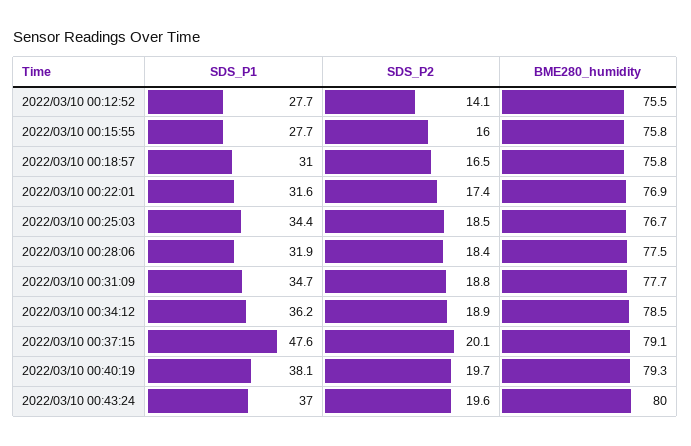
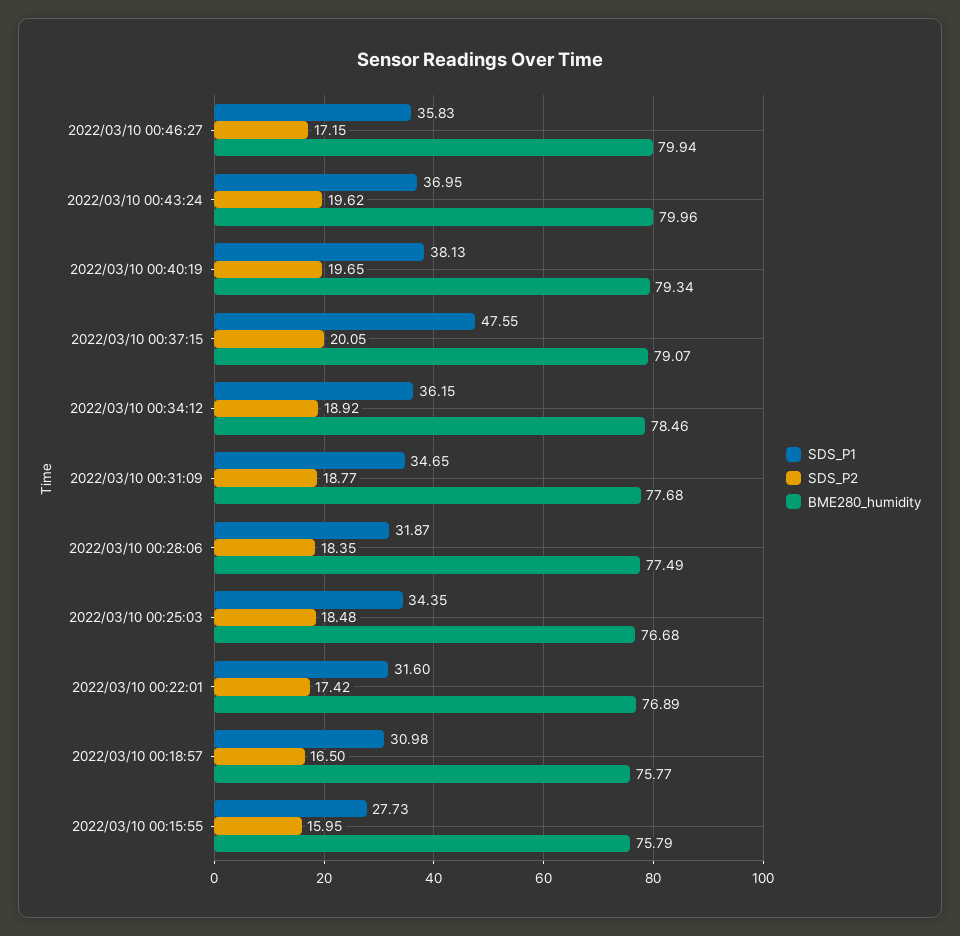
SDS_P1, 2022/03/10 00:12:52: 27.7 -> none
SDS_P2, 2022/03/10 00:12:52: 14.1 -> none
BME280_humidity, 2022/03/10 00:12:52: 75.5 -> none
SDS_P1, 2022/03/10 00:46:27: none -> 35.83
SDS_P2, 2022/03/10 00:46:27: none -> 17.15
BME280_humidity, 2022/03/10 00:46:27: none -> 79.94

